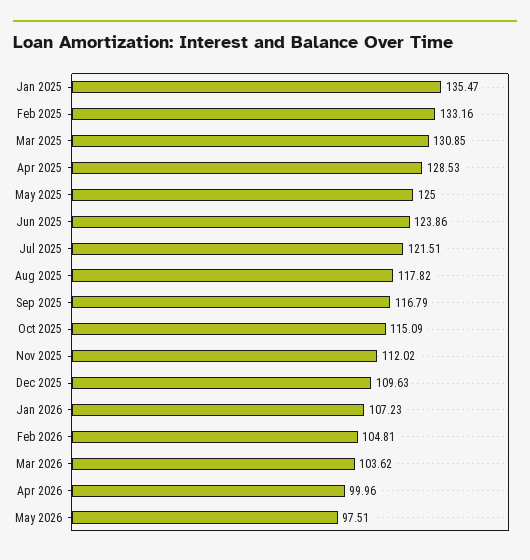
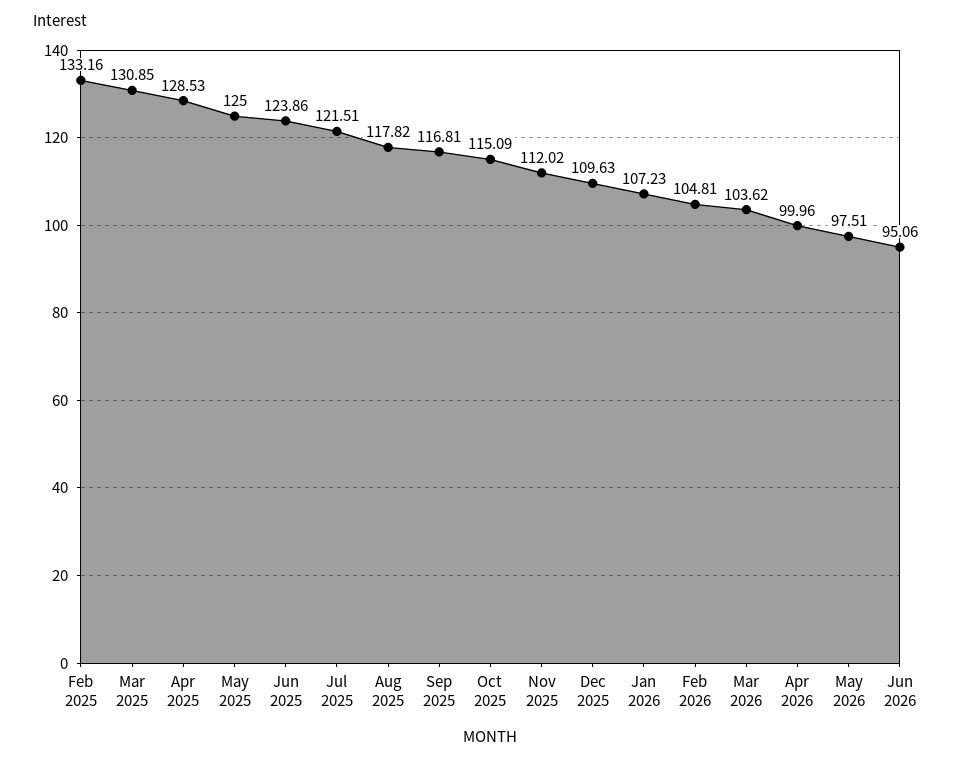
Jan 2025: 135.47 -> none
Sep 2025: 116.79 -> 116.81
Jun 2026: none -> 95.06

